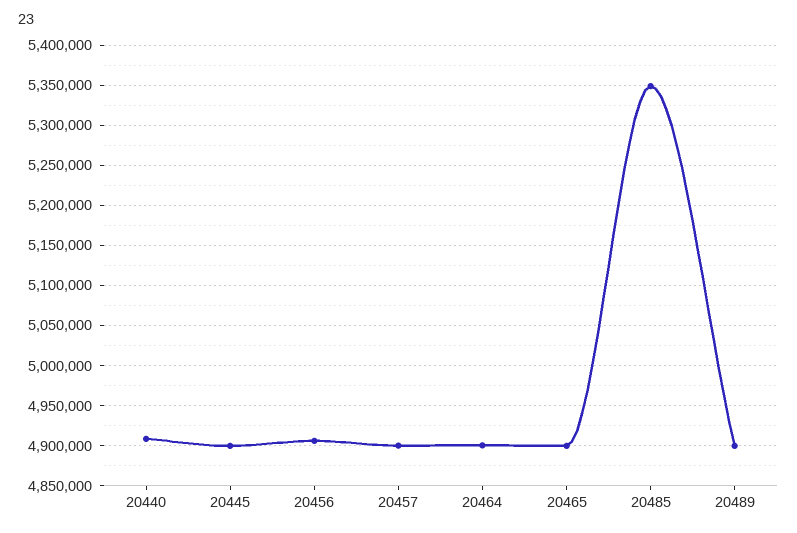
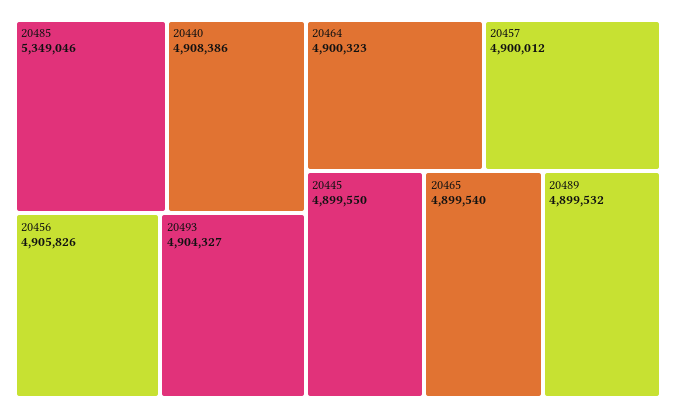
20493: none -> 4904327

